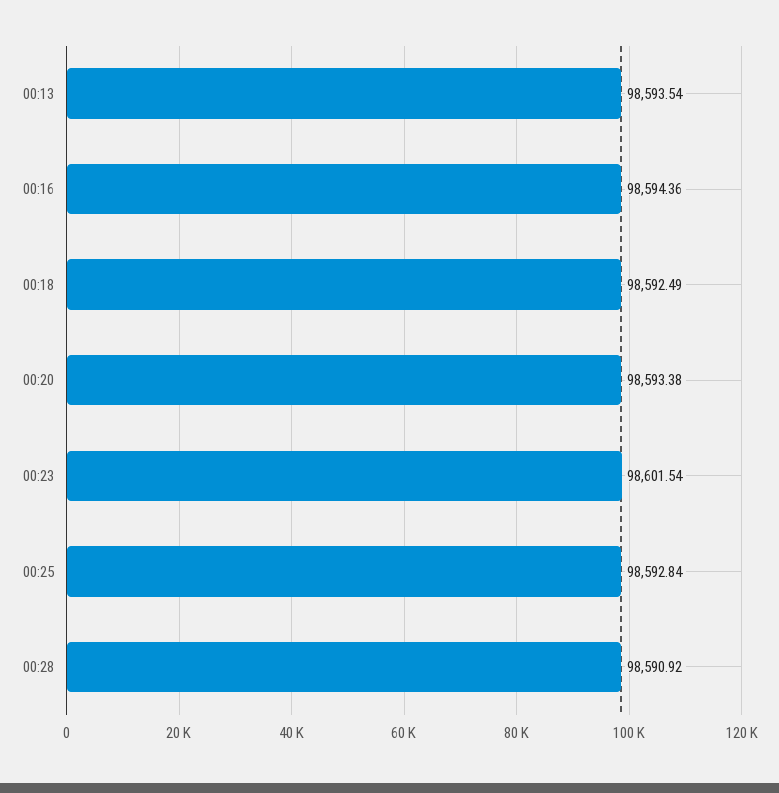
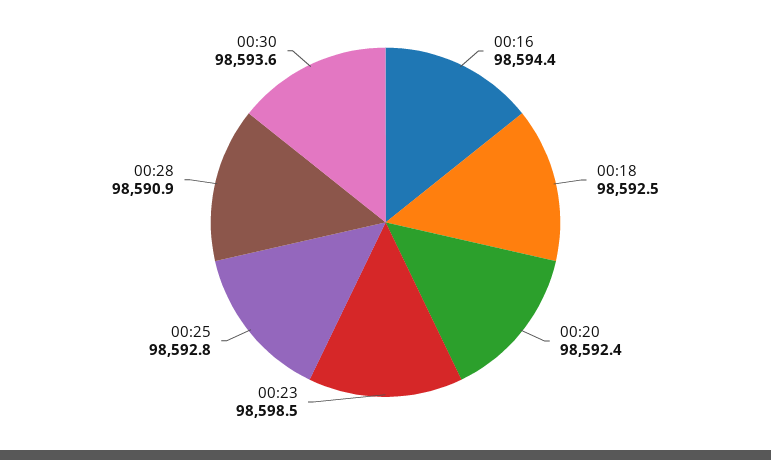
00:13: 98593.54 -> none
00:20: 98593.38 -> 98592.4
00:23: 98601.54 -> 98598.5
00:30: none -> 98593.6

